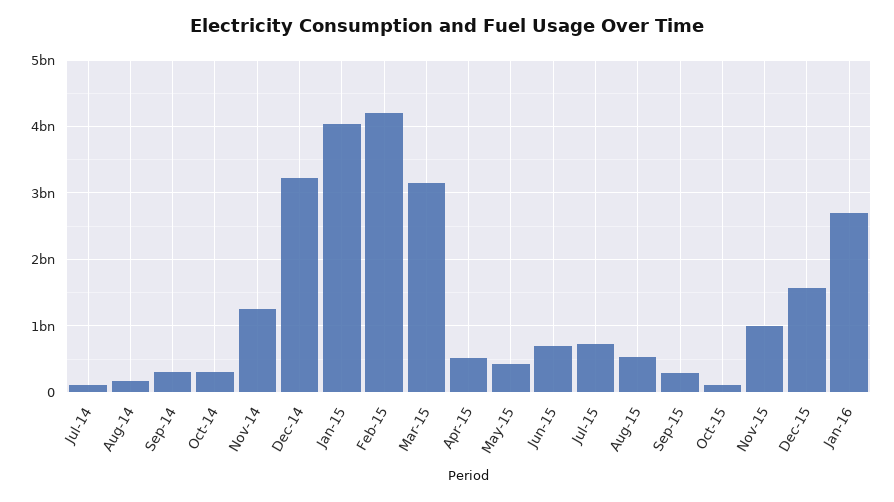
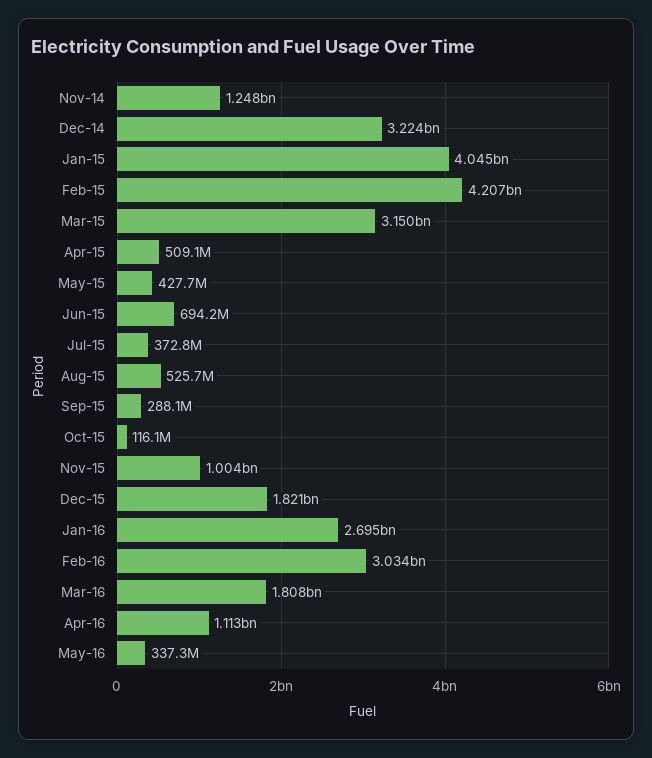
Jul-14: 100000000 -> none
Aug-14: 200000000 -> none
Sep-14: 300000000 -> none
Oct-14: 300000000 -> none
Jul-15: 700000000 -> 372800000
Dec-15: 1600000000 -> 1821000000
Feb-16: none -> 3034000000
Mar-16: none -> 1808000000
Apr-16: none -> 1113000000
May-16: none -> 337300000

